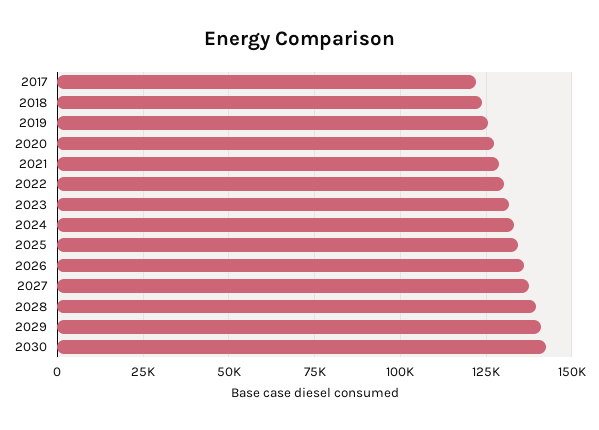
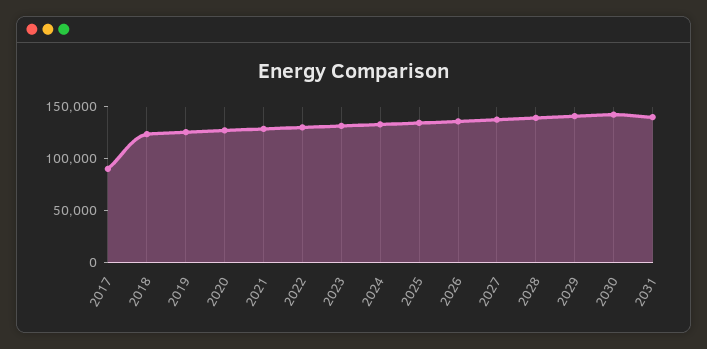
2017: 122500 -> 90000
2031: none -> 140000

